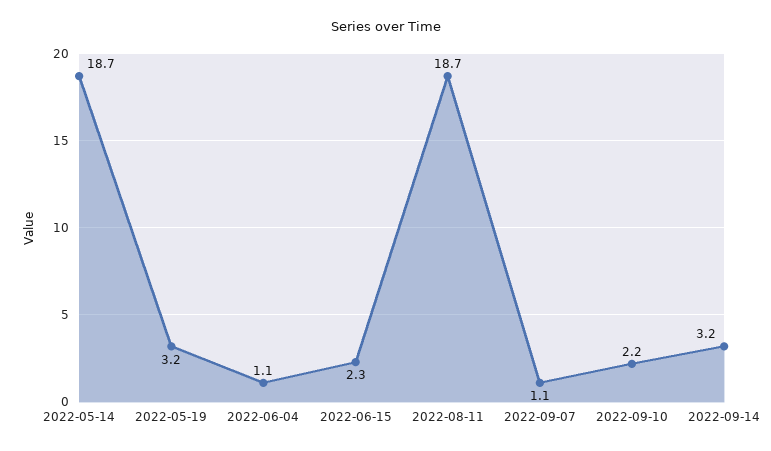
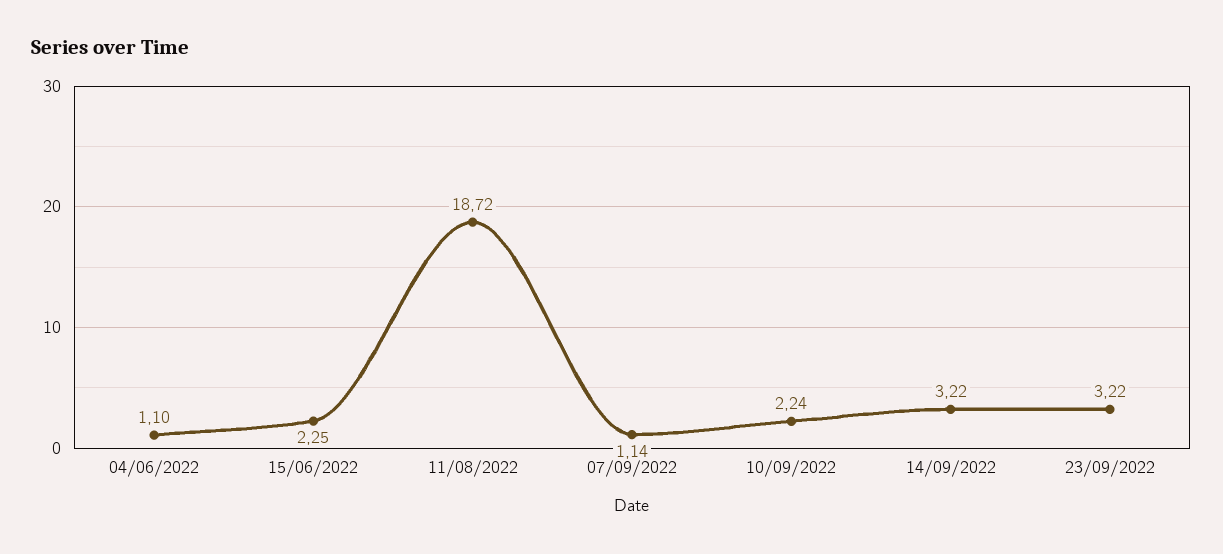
2022-05-14: 18.7 -> none
2022-05-19: 3.2 -> none
23/09/2022: none -> 3.22

